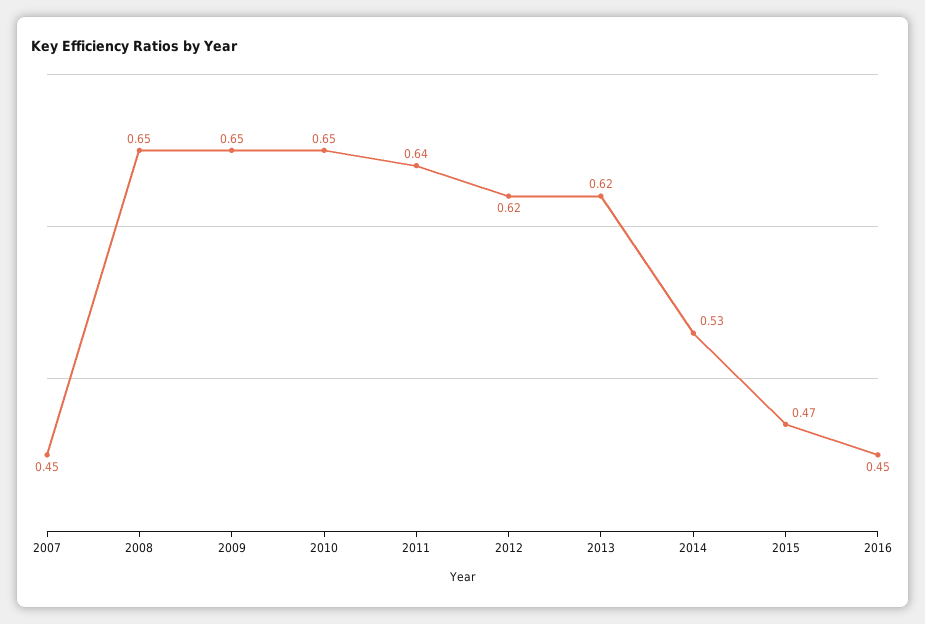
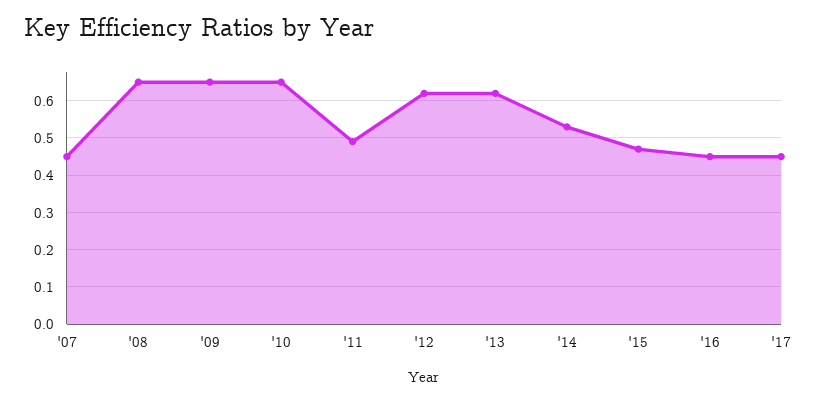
2011: 0.64 -> 0.5
'17: none -> 0.45

